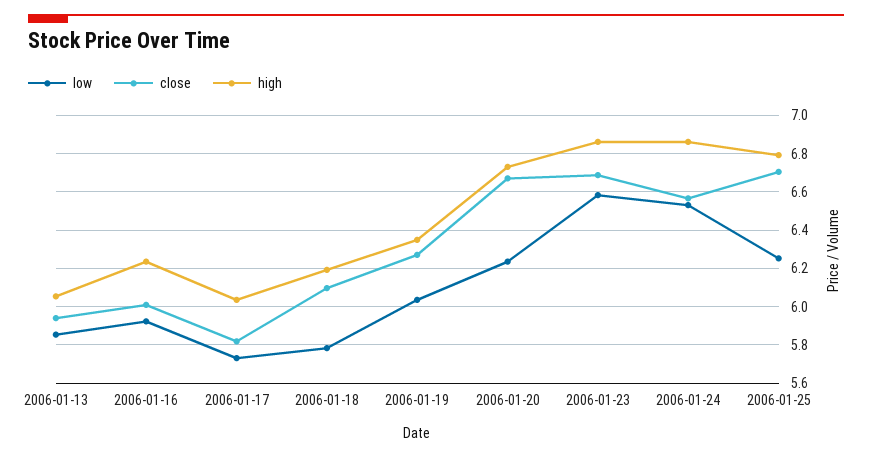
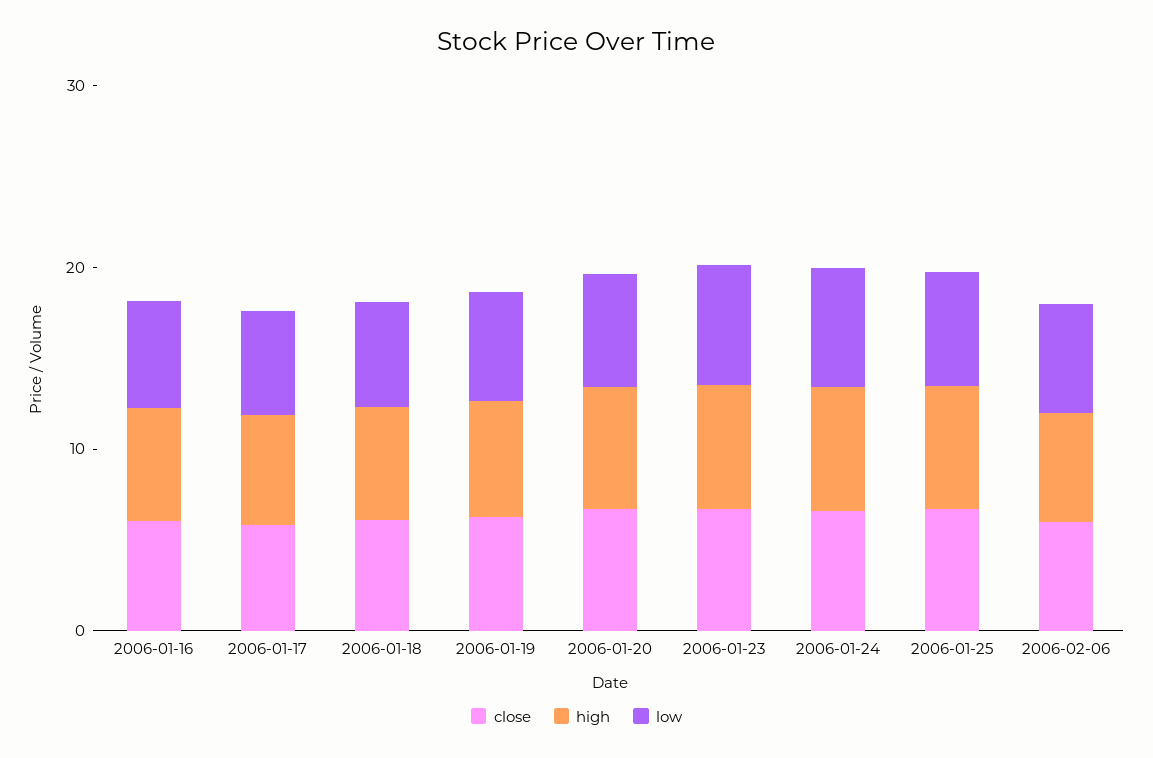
low, 2006-01-13: 5.85 -> none
close, 2006-01-13: 5.95 -> none
high, 2006-01-13: 6.05 -> none
close, 2006-02-06: none -> 6
high, 2006-02-06: none -> 6
low, 2006-02-06: none -> 6

